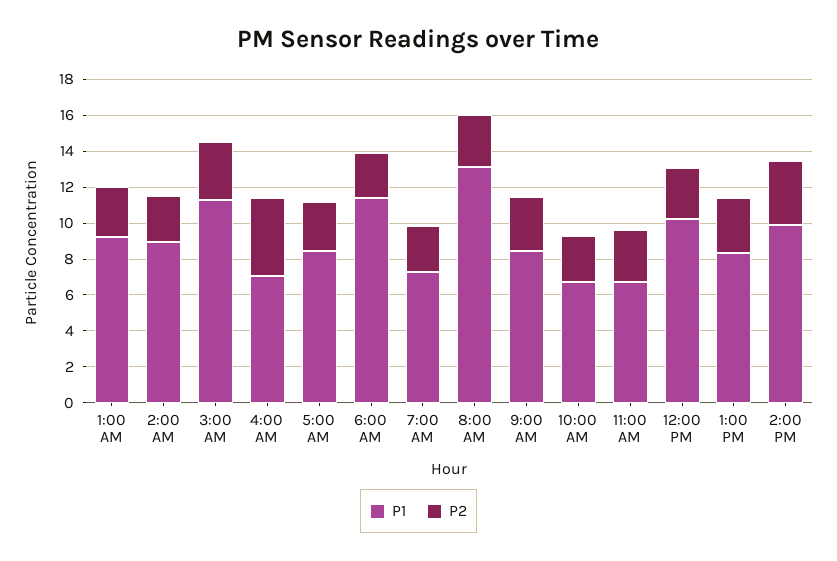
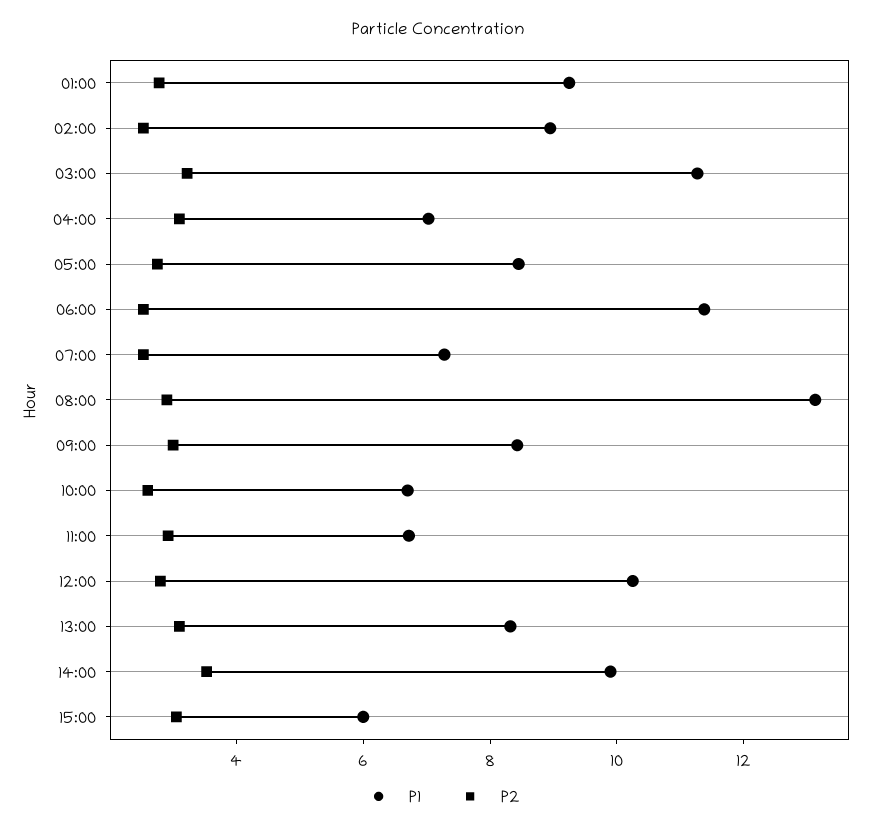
P2, 4:00 AM: 4.5 -> 3
P1, 15:00: none -> 6
P2, 15:00: none -> 3

